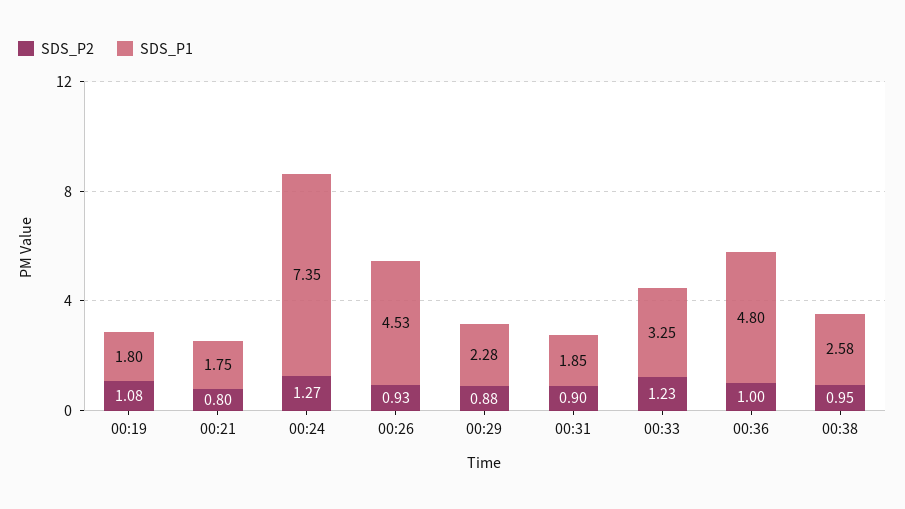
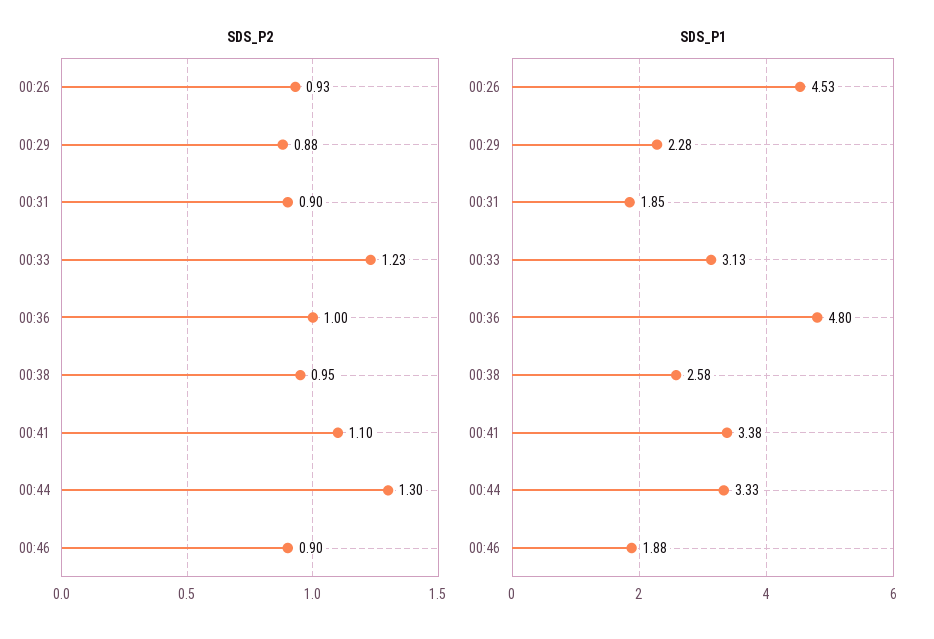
SDS_P2, 00:19: 1.08 -> none
SDS_P1, 00:19: 1.8 -> none
SDS_P2, 00:21: 0.8 -> none
SDS_P1, 00:21: 1.75 -> none
SDS_P2, 00:24: 1.27 -> none
SDS_P1, 00:24: 7.35 -> none
SDS_P1, 00:33: 3.25 -> 3.13
SDS_P2, 00:41: none -> 1.1
SDS_P2, 00:44: none -> 1.3
SDS_P2, 00:46: none -> 0.9
SDS_P1, 00:41: none -> 3.38
SDS_P1, 00:44: none -> 3.33
SDS_P1, 00:46: none -> 1.88

